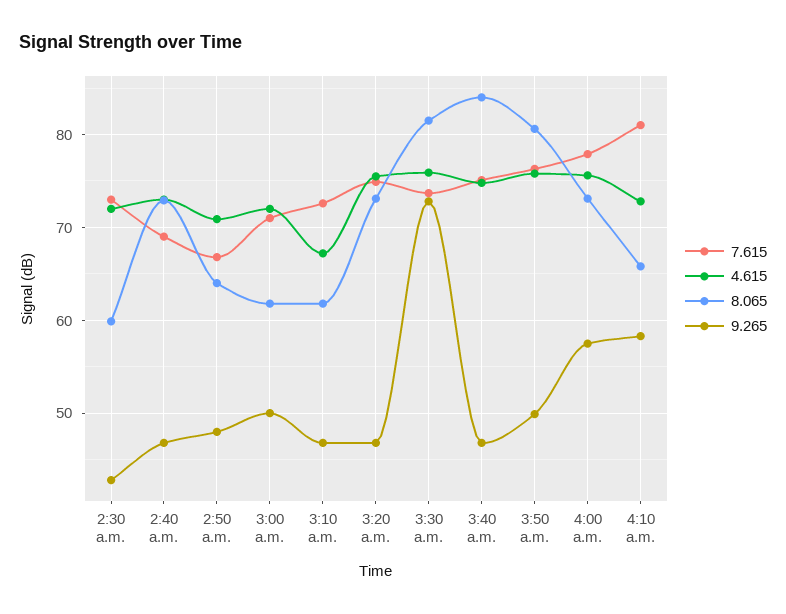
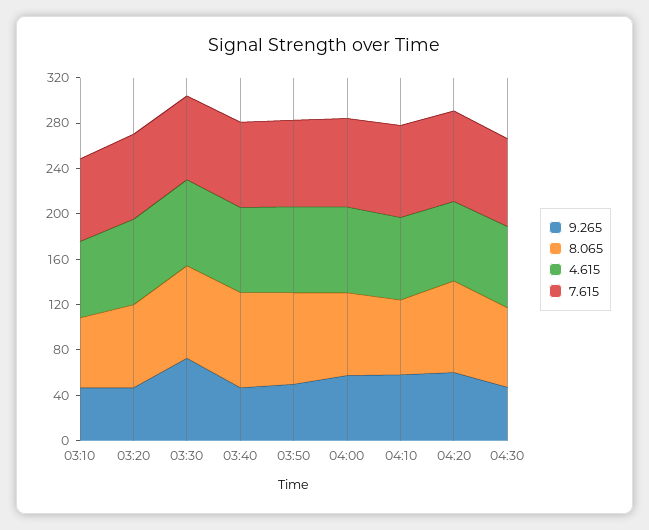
7.615, 2:30 a.m.: 73 -> none
4.615, 2:30 a.m.: 72 -> none
8.065, 2:30 a.m.: 60 -> none
9.265, 2:30 a.m.: 43 -> none
7.615, 2:40 a.m.: 69 -> none
4.615, 2:40 a.m.: 73 -> none
8.065, 2:40 a.m.: 73 -> none
9.265, 2:40 a.m.: 47 -> none
7.615, 2:50 a.m.: 67 -> none
4.615, 2:50 a.m.: 71 -> none
8.065, 2:50 a.m.: 64 -> none
9.265, 2:50 a.m.: 48 -> none
7.615, 3:00 a.m.: 71 -> none
4.615, 3:00 a.m.: 72 -> none
8.065, 3:00 a.m.: 62 -> none
9.265, 3:00 a.m.: 50 -> none
9.265, 04:20: none -> 60
8.065, 04:20: none -> 80
4.615, 04:20: none -> 70
7.615, 04:20: none -> 80
9.265, 04:30: none -> 50
8.065, 04:30: none -> 70
4.615, 04:30: none -> 70
7.615, 04:30: none -> 80

